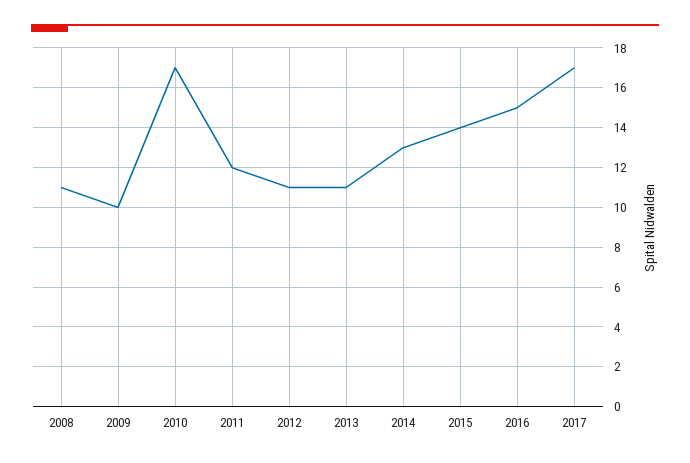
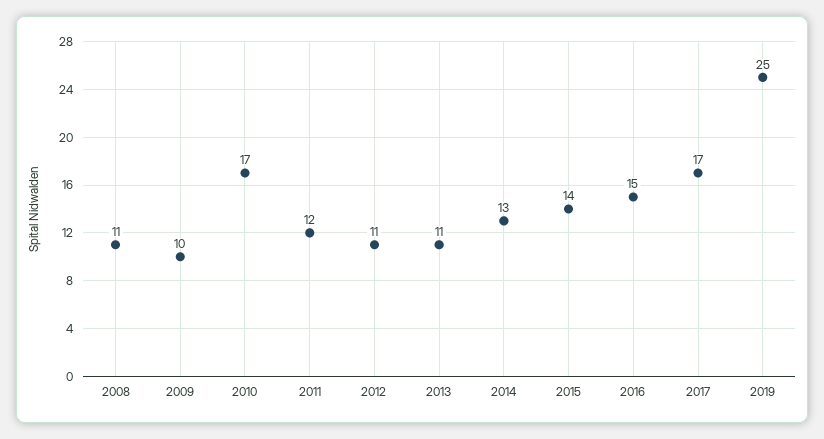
2019: none -> 25

